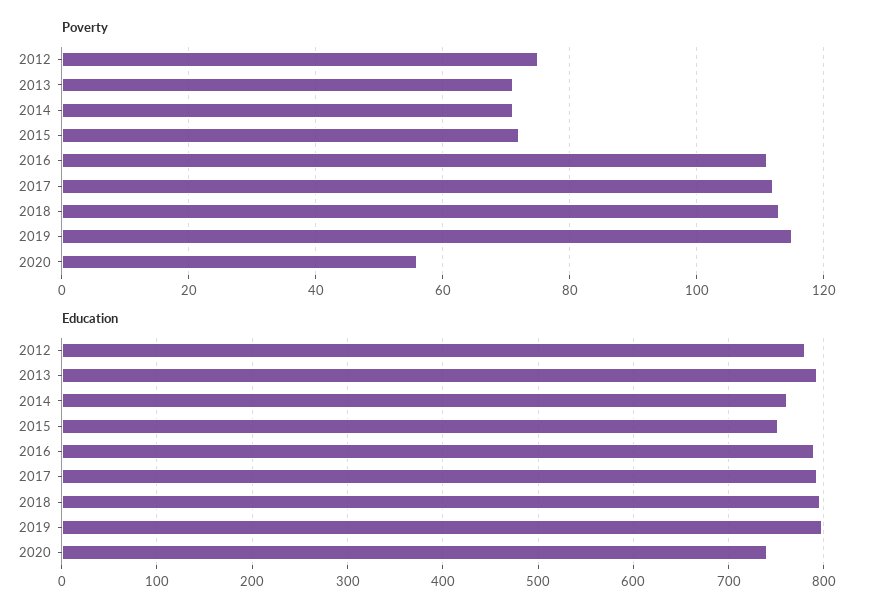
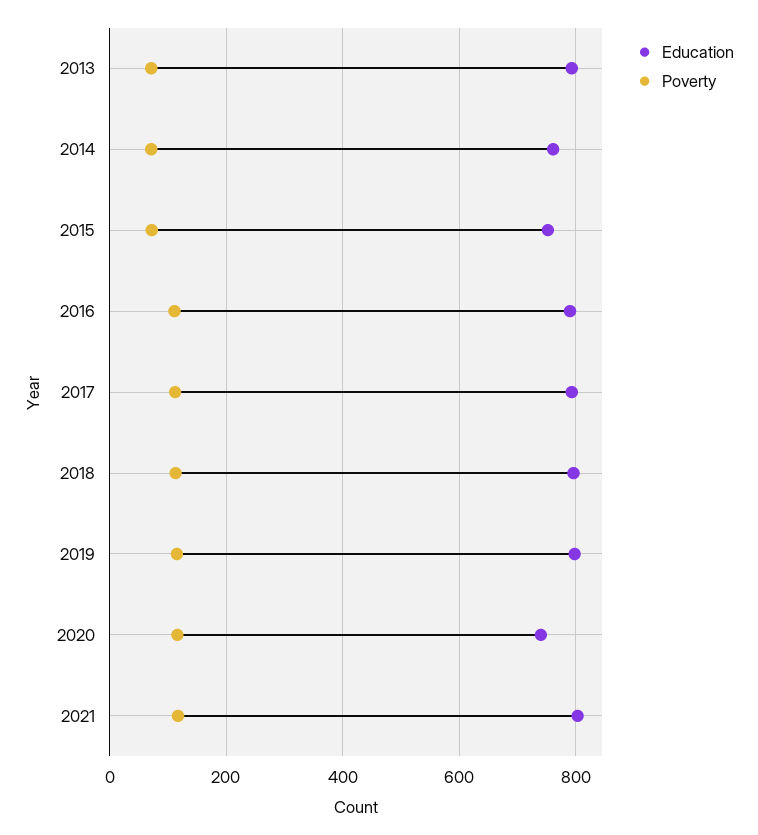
Poverty, 2012: 75 -> none
Poverty, 2020: 55 -> 120
Education, 2012: 780 -> none
Education, 2021: none -> 800
Poverty, 2021: none -> 120

